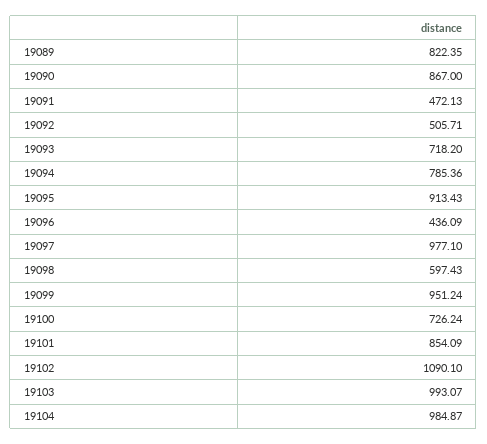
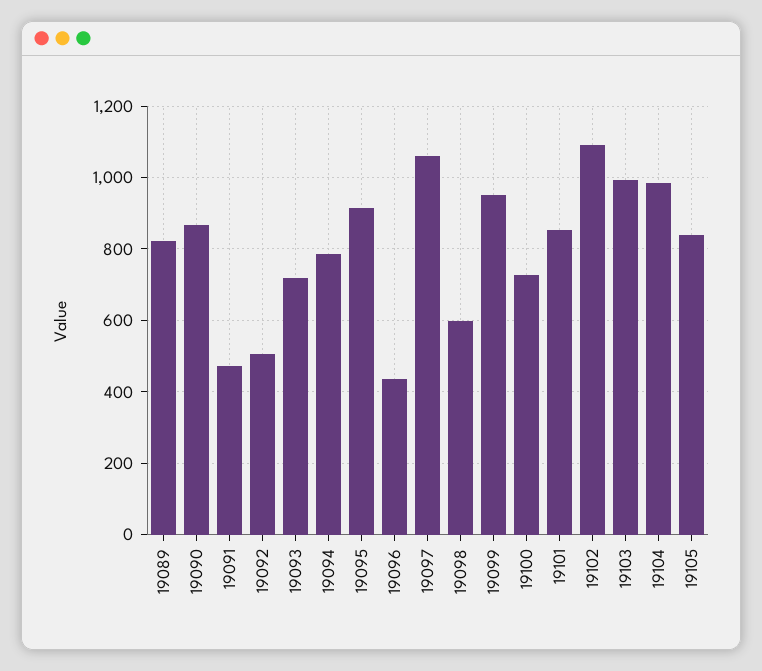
19097: 977.1 -> 1060
19105: none -> 840

